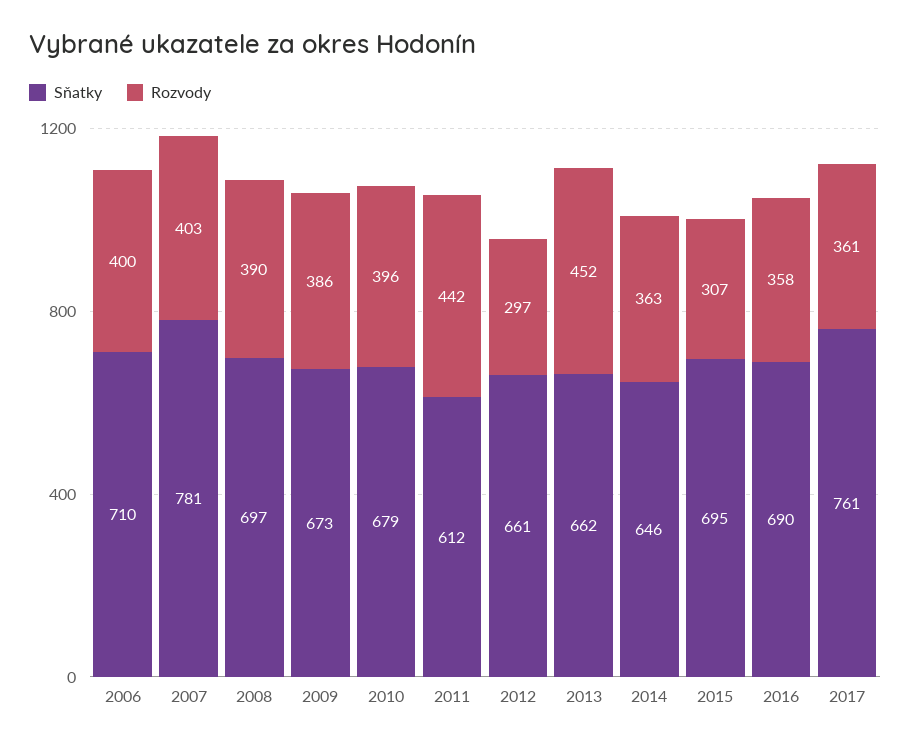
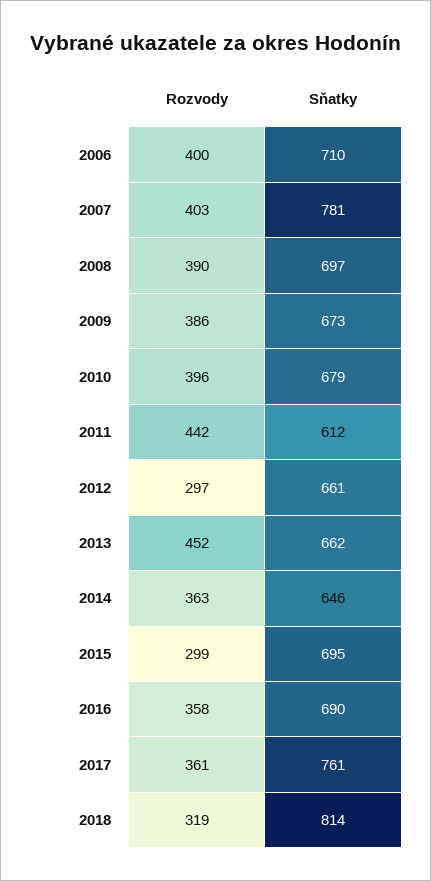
Rozvody, 2015: 307 -> 299
Rozvody, 2018: none -> 319
Sňatky, 2018: none -> 814

